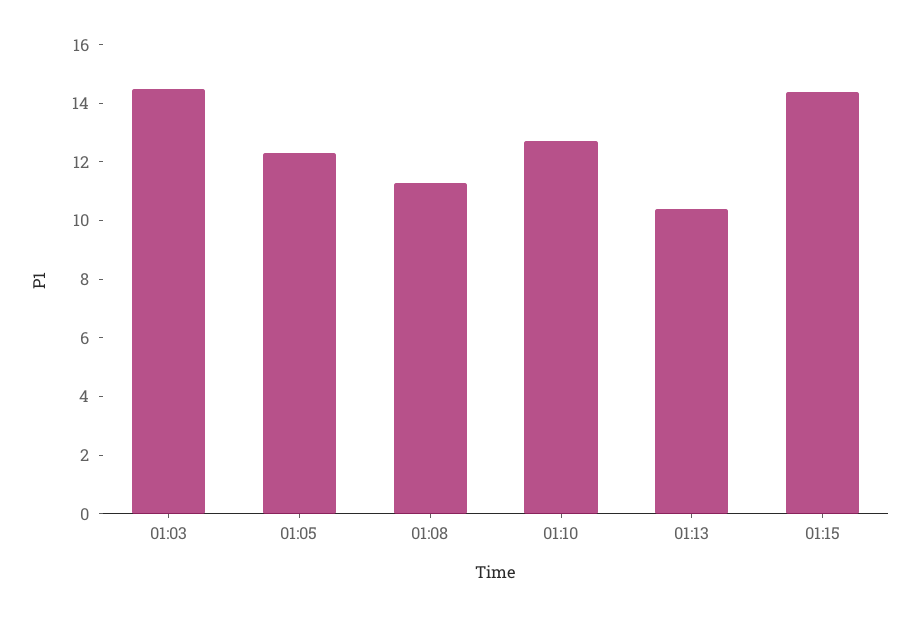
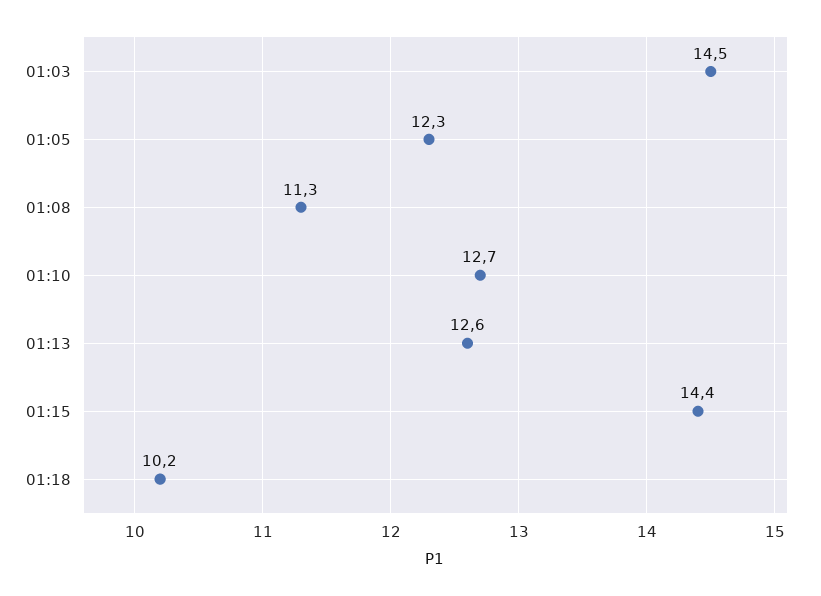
01:13: 10.5 -> 12.6
01:18: none -> 10.2

